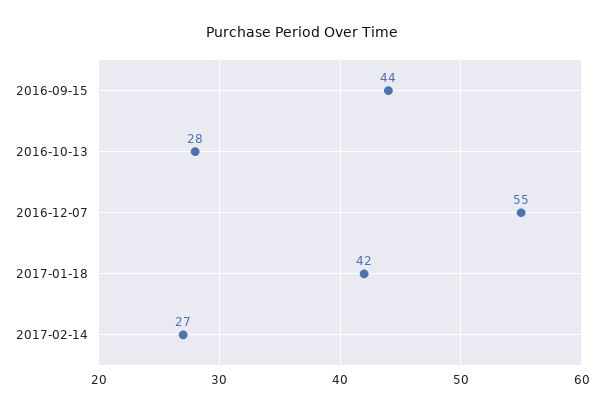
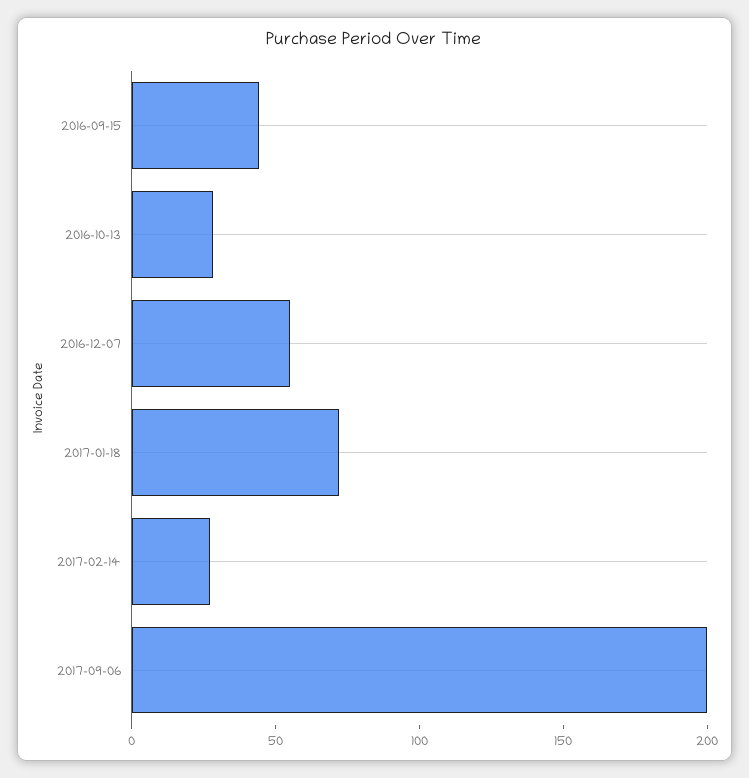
2017-01-18: 42 -> 70
2017-09-06: none -> 200

